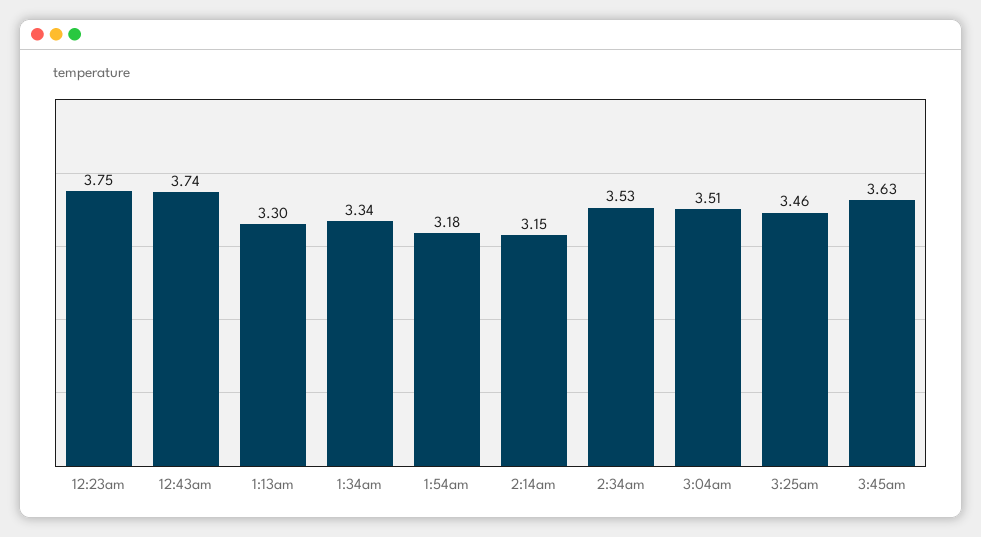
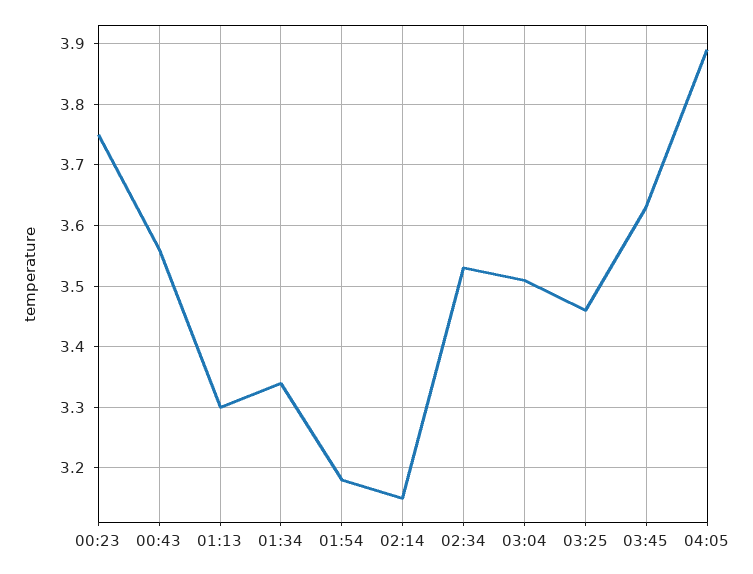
12:43am: 3.74 -> 3.56
04:05: none -> 3.89

